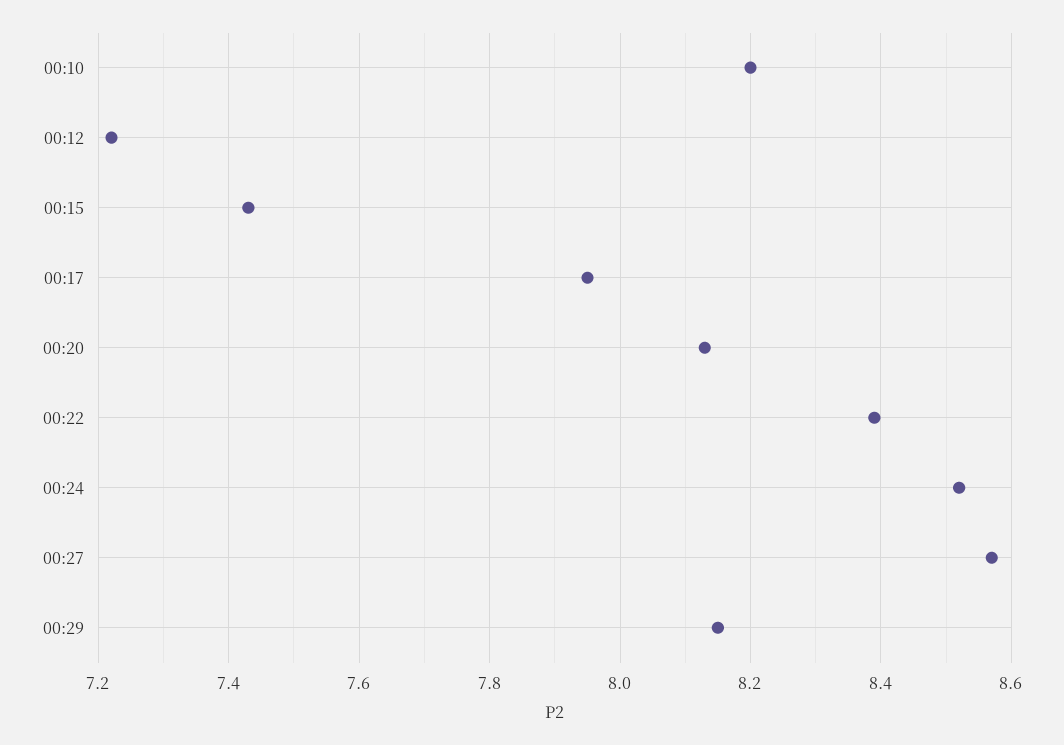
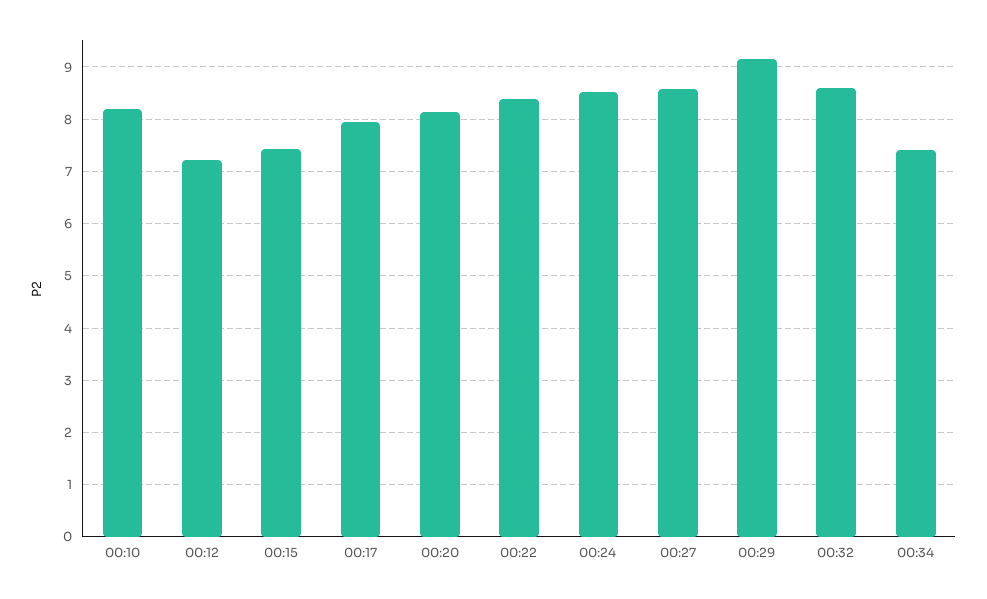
00:29: 8.15 -> 9.2
00:32: none -> 8.6
00:34: none -> 7.4

